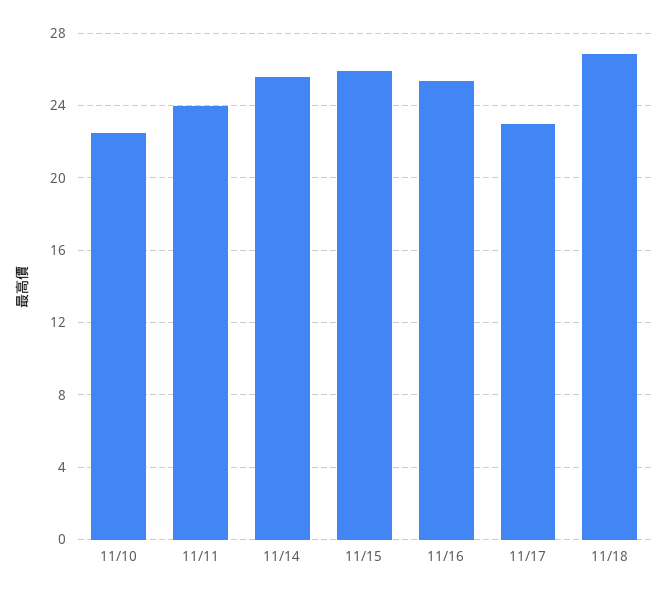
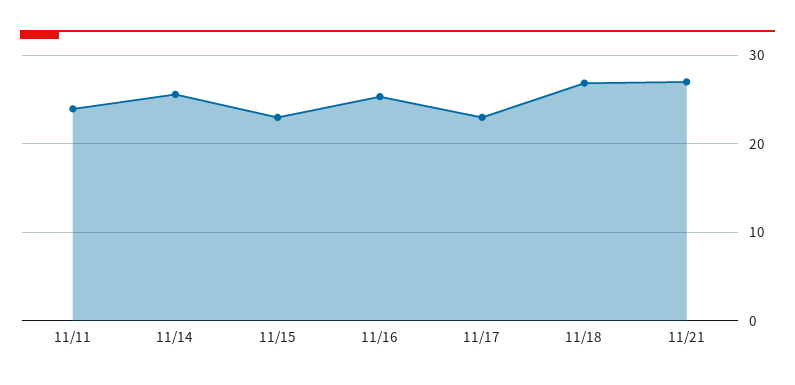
11/10: 22.5 -> none
11/15: 26 -> 23
11/21: none -> 27

